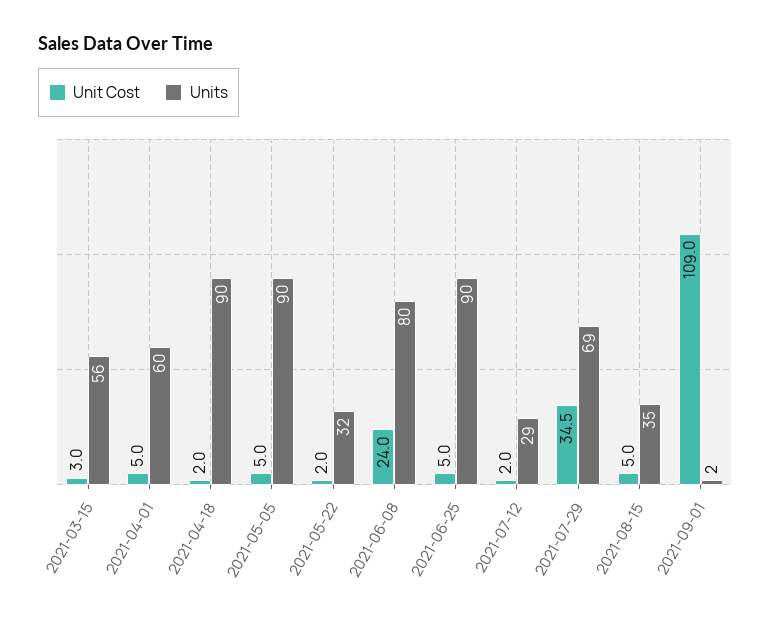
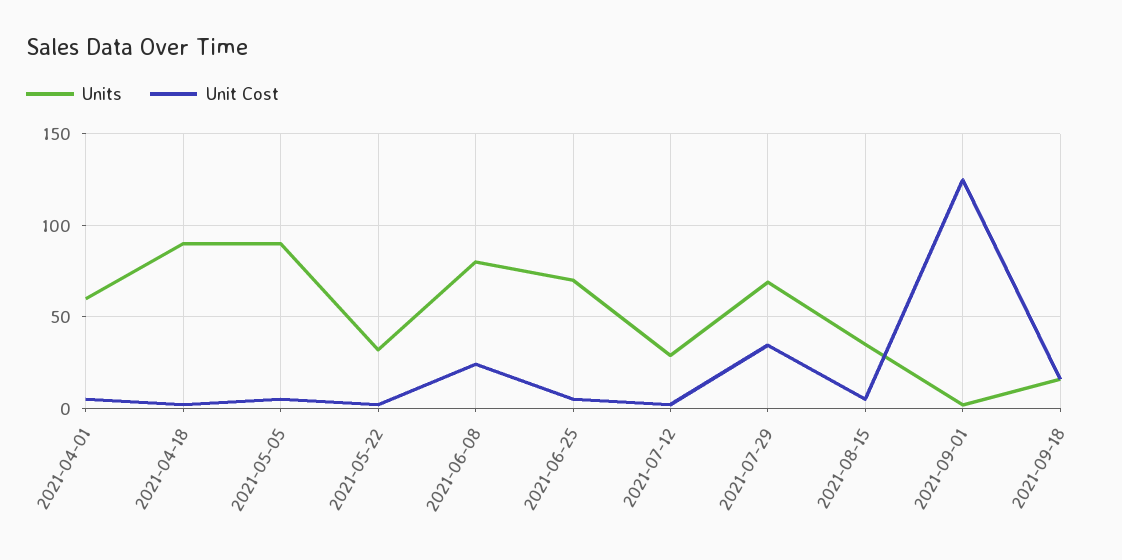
Unit Cost, 2021-03-15: 3 -> none
Units, 2021-03-15: 56 -> none
Units, 2021-06-25: 90 -> 70
Unit Cost, 2021-09-01: 109 -> 125
Units, 2021-09-18: none -> 15
Unit Cost, 2021-09-18: none -> 15

